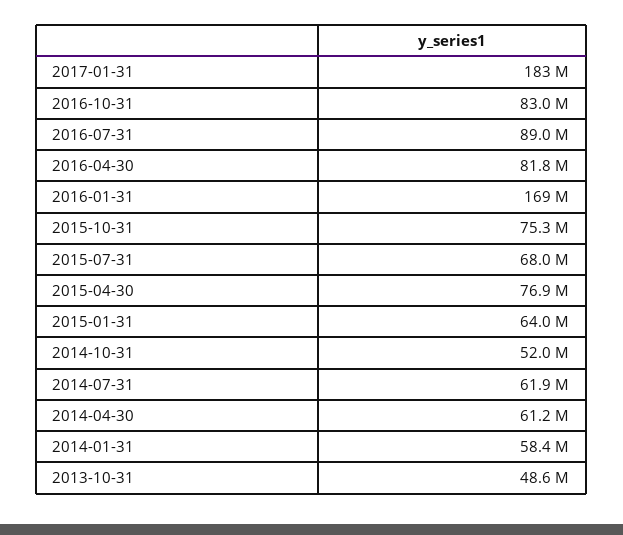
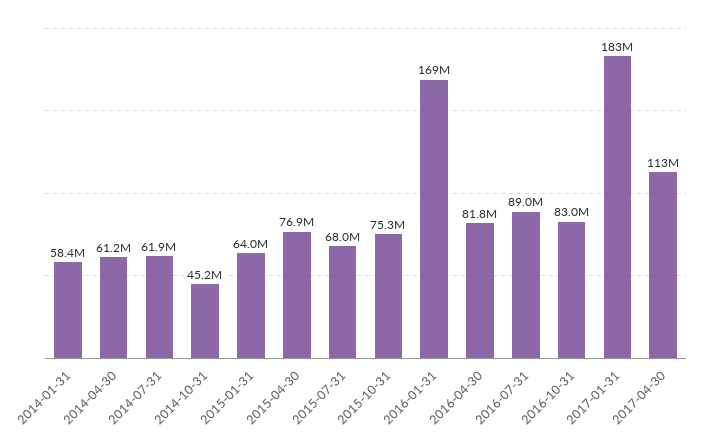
2014-10-31: 52000000 -> 45200000
2013-10-31: 48600000 -> none
2017-04-30: none -> 113000000

